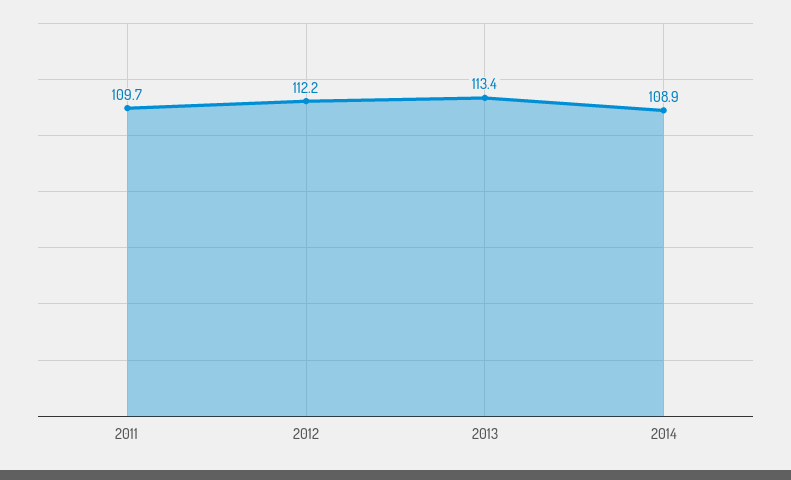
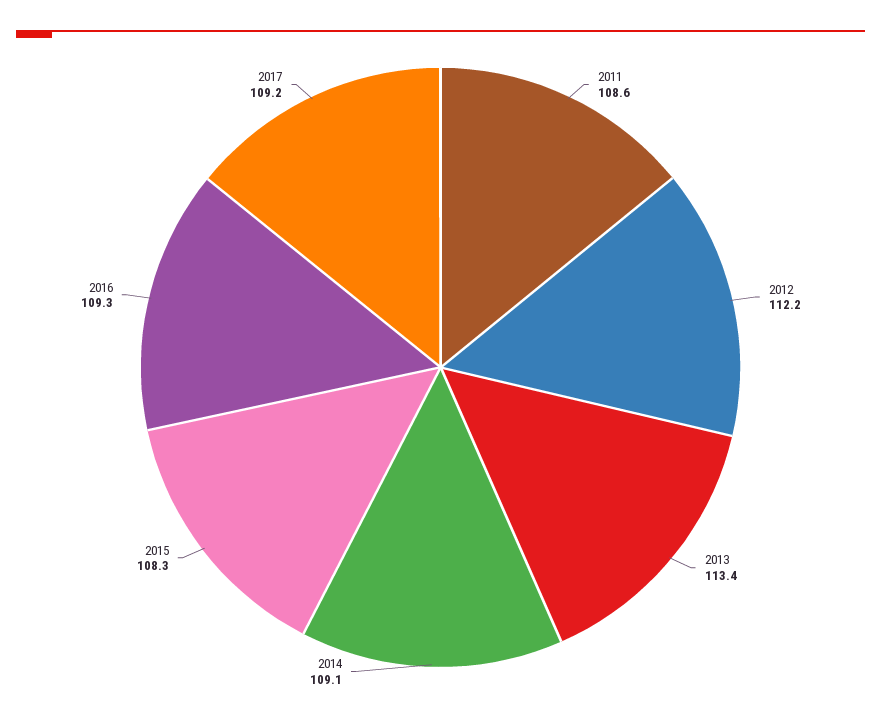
2011: 109.7 -> 108.6
2014: 108.9 -> 109.1
2015: none -> 108.3
2016: none -> 109.3
2017: none -> 109.2

